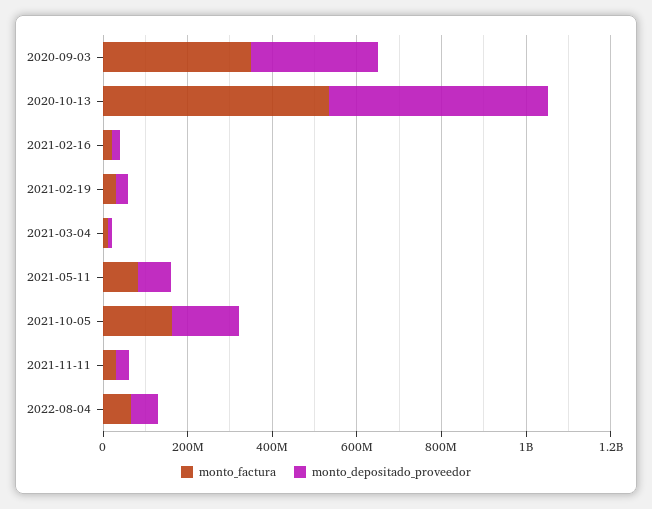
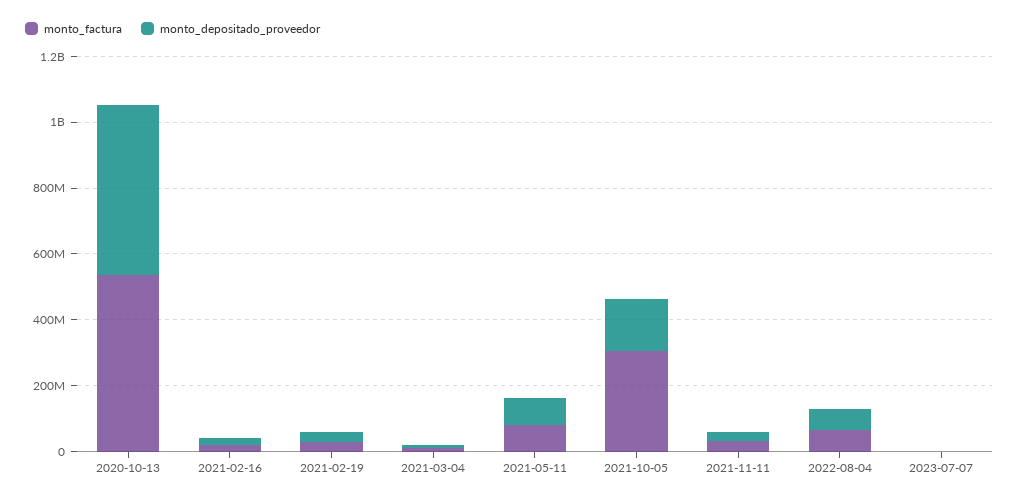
monto_factura, 2020-09-03: 350000000 -> none
monto_depositado_proveedor, 2020-09-03: 300000000 -> none
monto_factura, 2021-10-05: 150000000 -> 300000000
monto_factura, 2023-07-07: none -> 0
monto_depositado_proveedor, 2023-07-07: none -> 0

